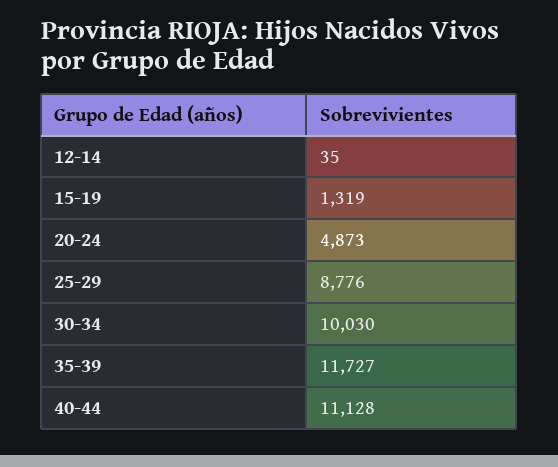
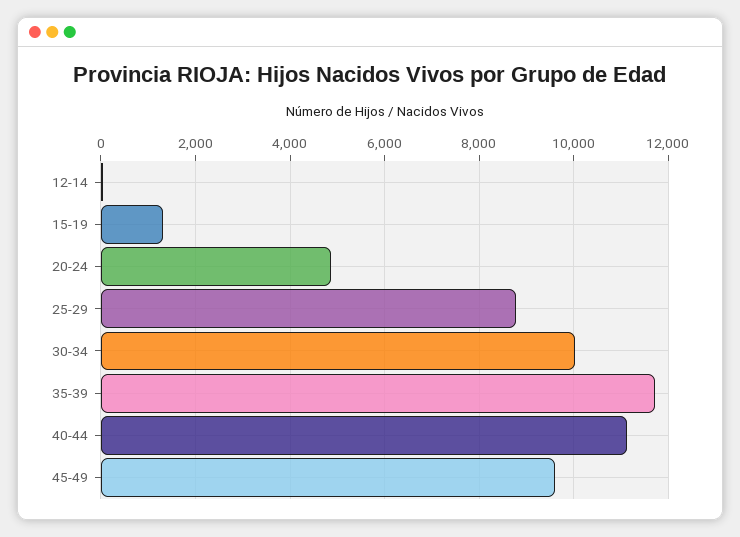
45-49: none -> 9600

